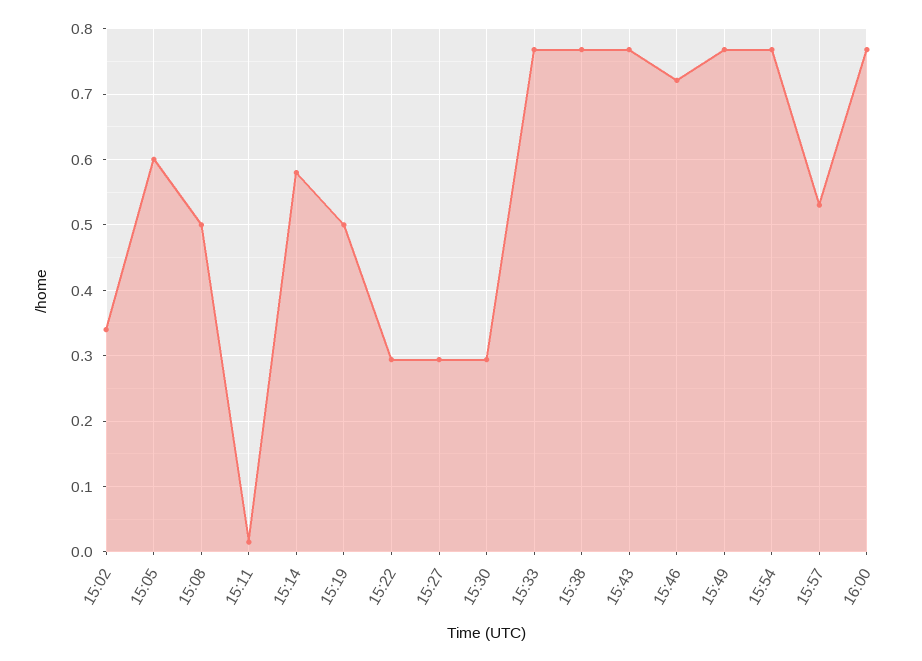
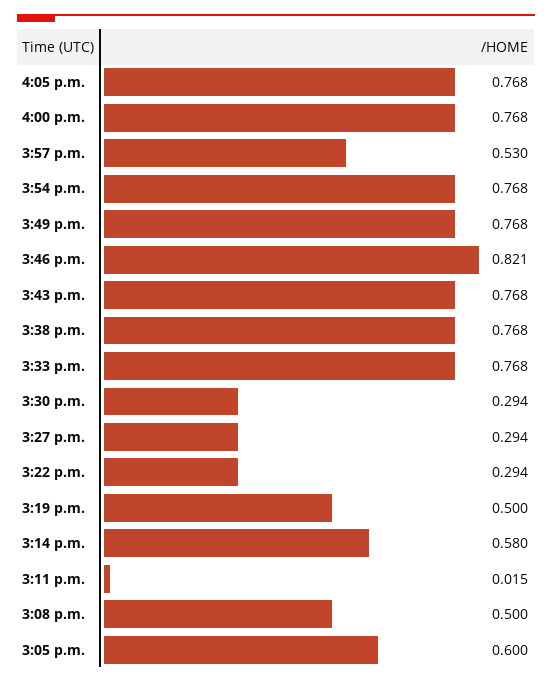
15:02: 0.34 -> none
15:46: 0.72 -> 0.821
4:05 p.m.: none -> 0.768

